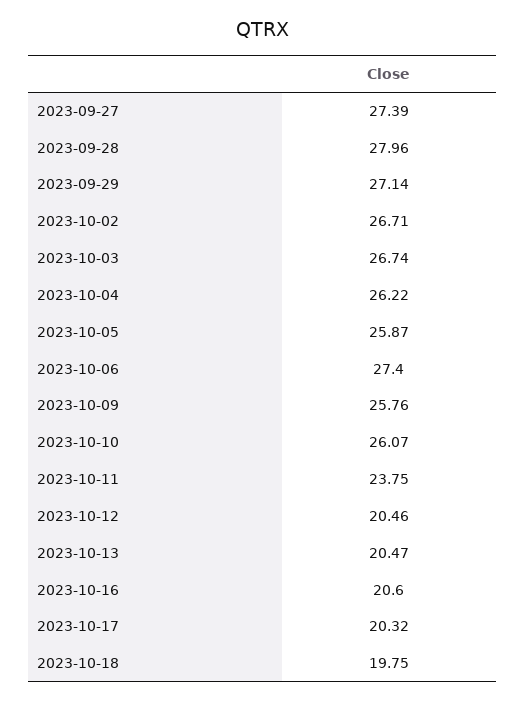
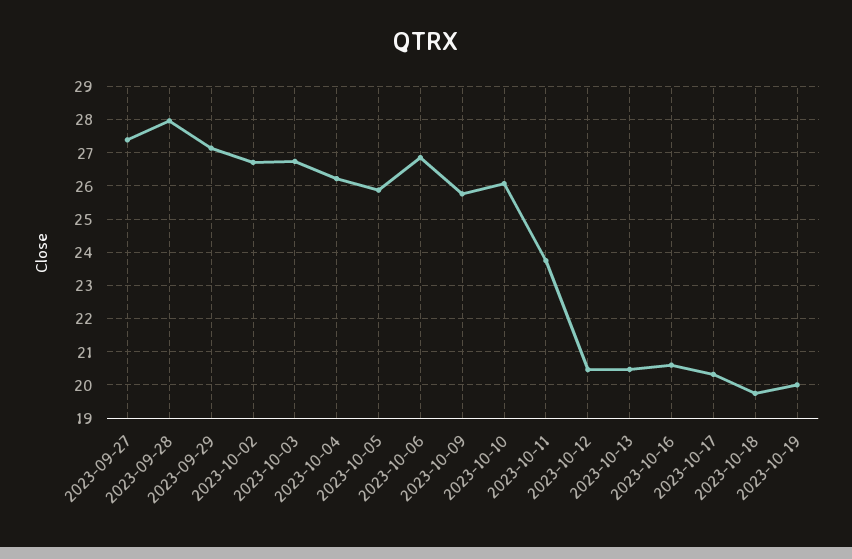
2023-10-06: 27.4 -> 26.8
2023-10-19: none -> 20

